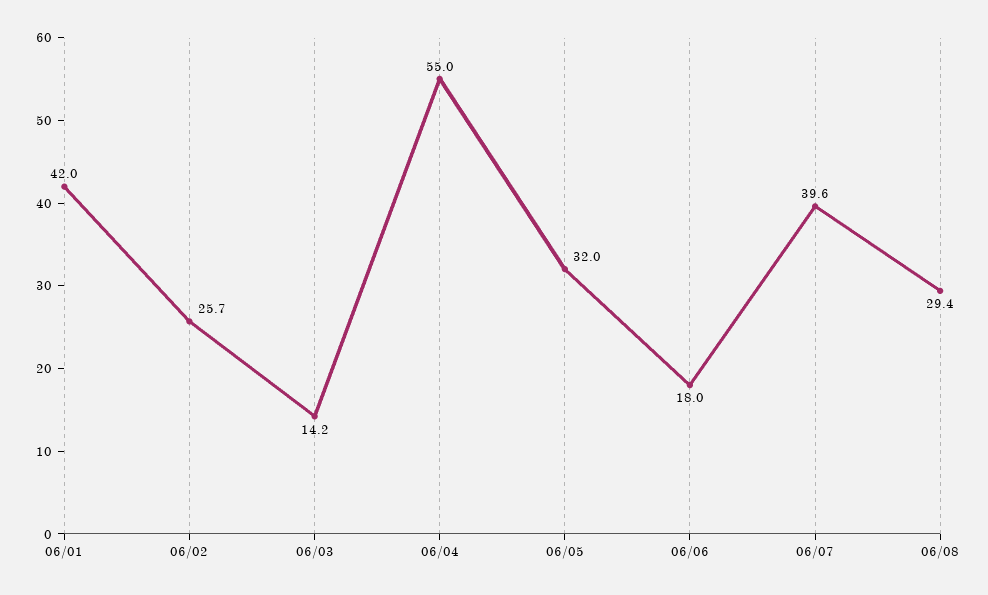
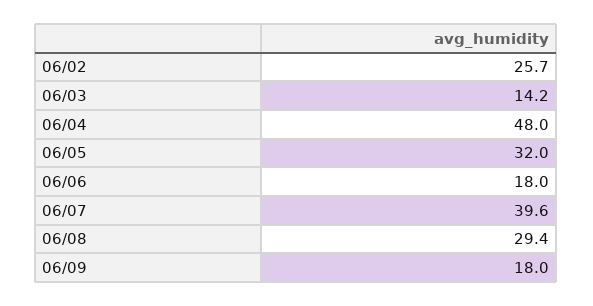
06/01: 42 -> none
06/04: 55 -> 48
06/09: none -> 18

